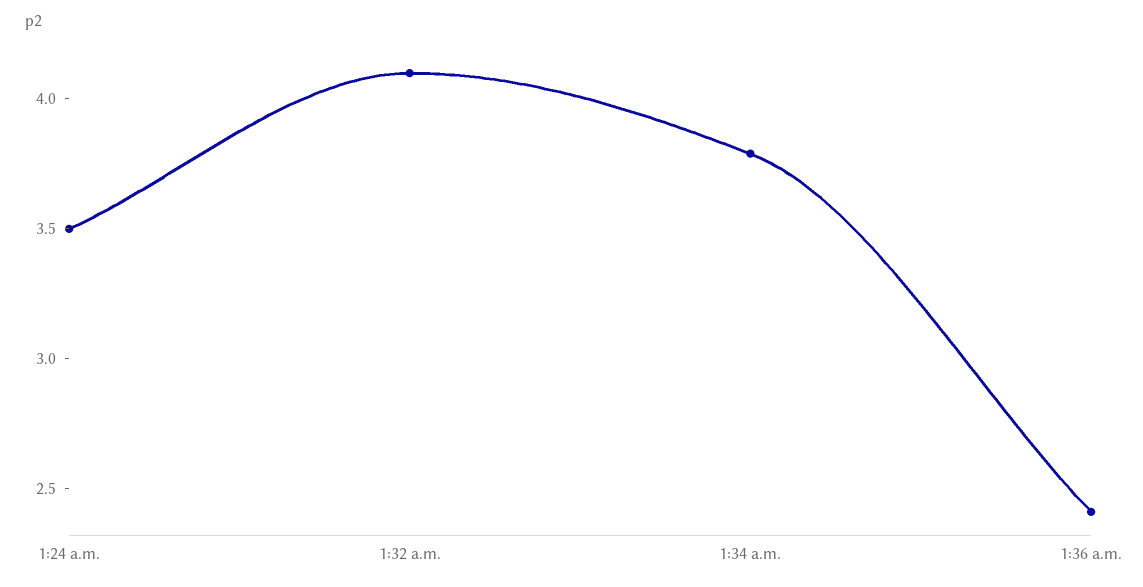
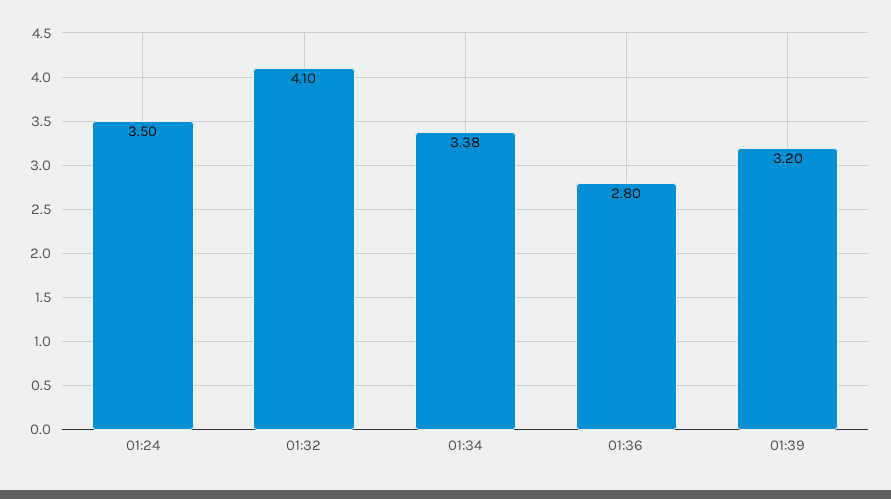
1:34 a.m.: 3.8 -> 3.38
1:36 a.m.: 2.4 -> 2.8
01:39: none -> 3.2

